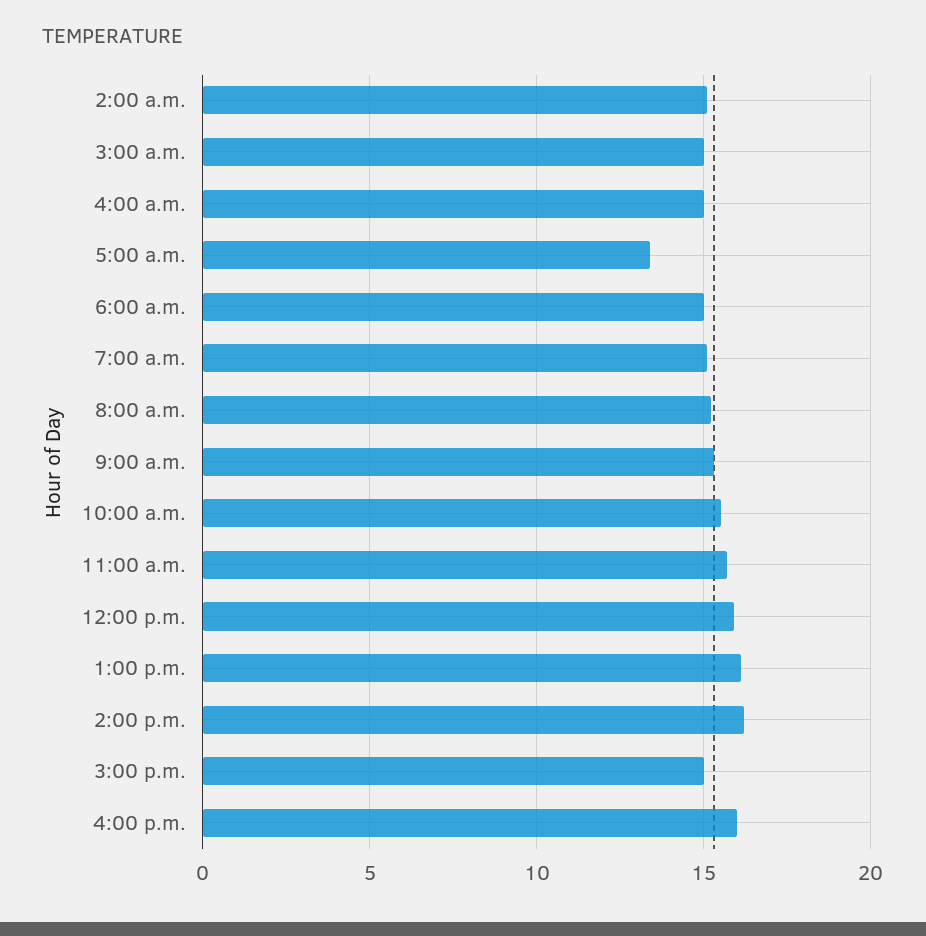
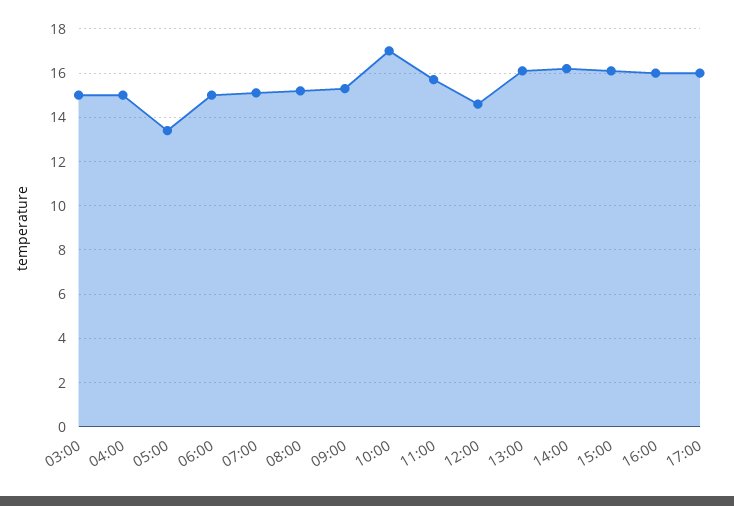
2:00 a.m.: 15 -> none
10:00 a.m.: 15.5 -> 17
12:00 p.m.: 16 -> 14.5
3:00 p.m.: 15 -> 16
17:00: none -> 16

